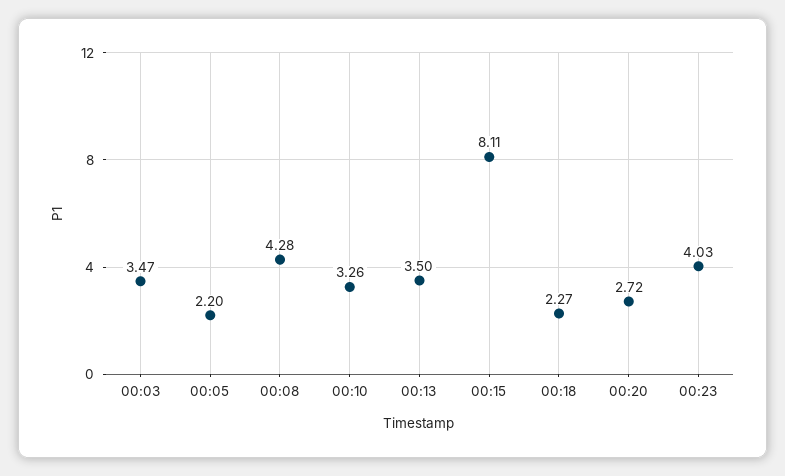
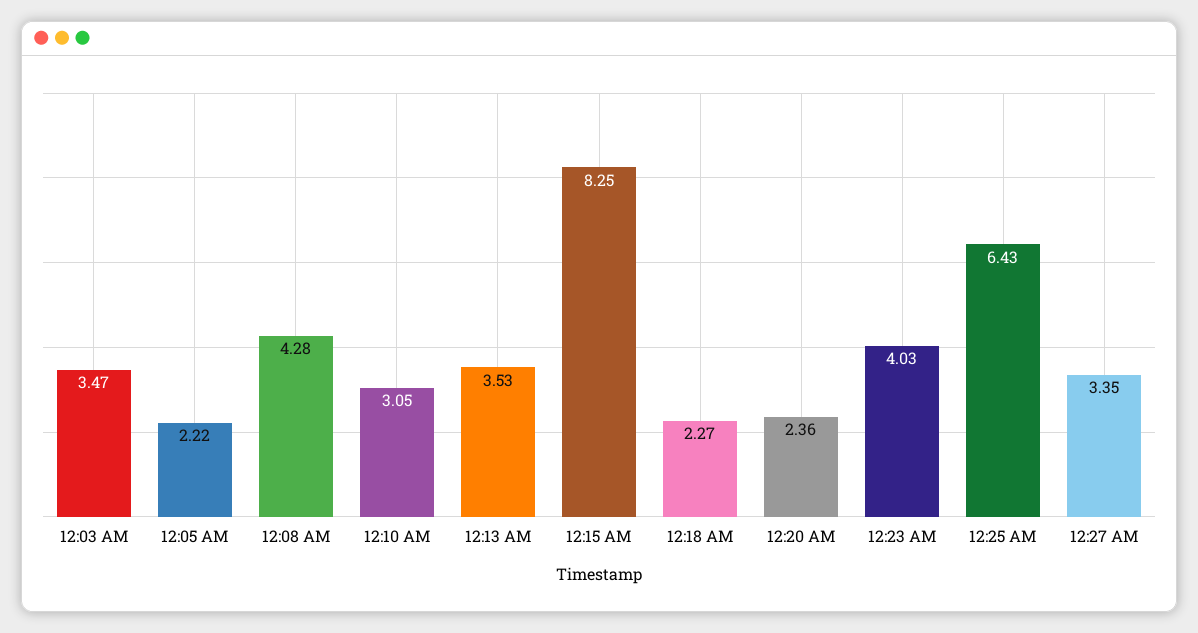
00:05: 2.2 -> 2.22
00:10: 3.26 -> 3.05
00:13: 3.5 -> 3.53
00:15: 8.11 -> 8.25
00:20: 2.72 -> 2.36
12:25 AM: none -> 6.43
12:27 AM: none -> 3.35

